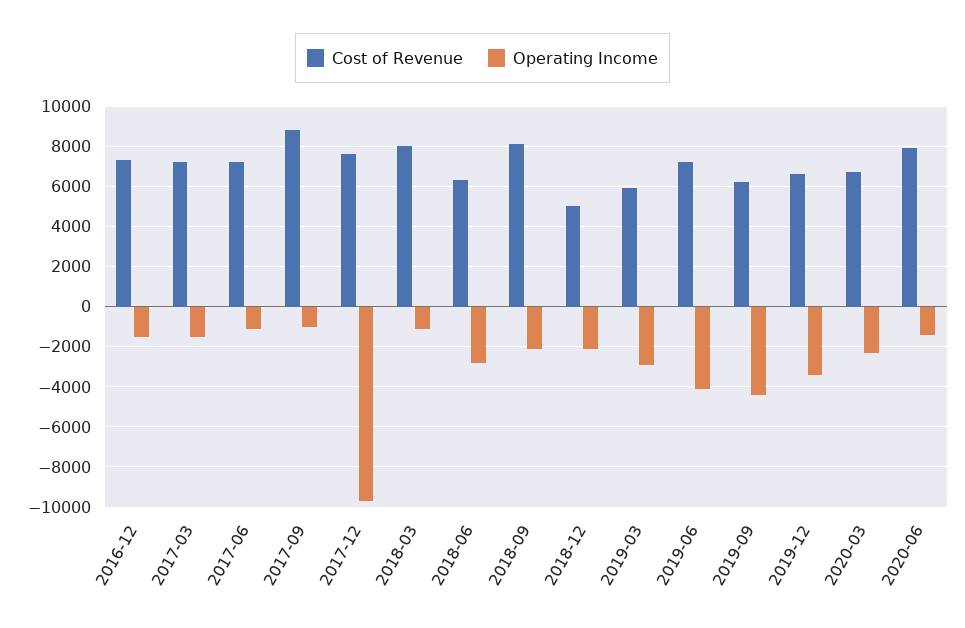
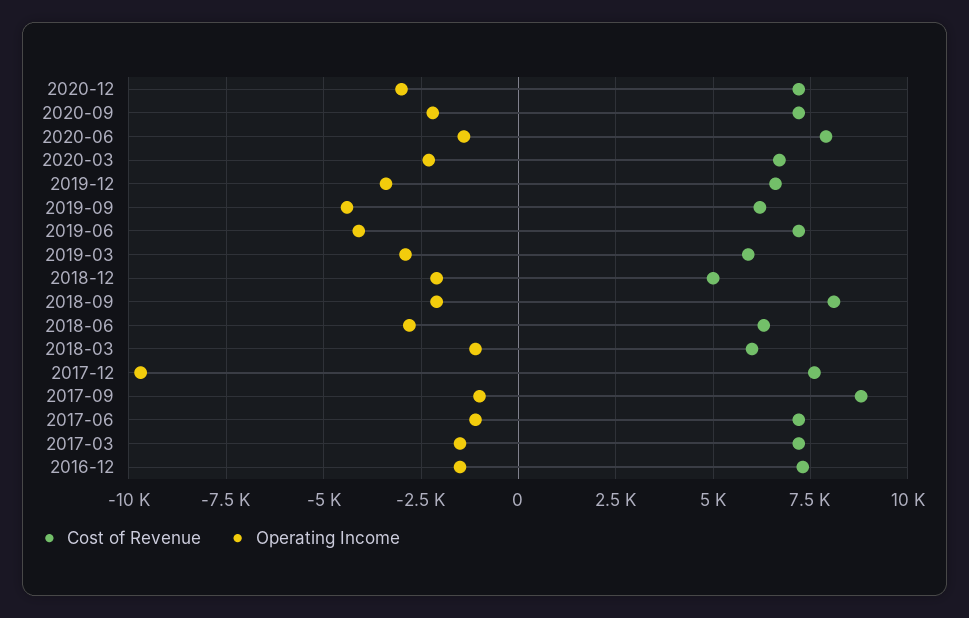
Cost of Revenue, 2018-03: 8000 -> 6000
Cost of Revenue, 2020-12: none -> 7250
Operating Income, 2020-12: none -> -3000
Cost of Revenue, 2020-09: none -> 7250
Operating Income, 2020-09: none -> -2250

